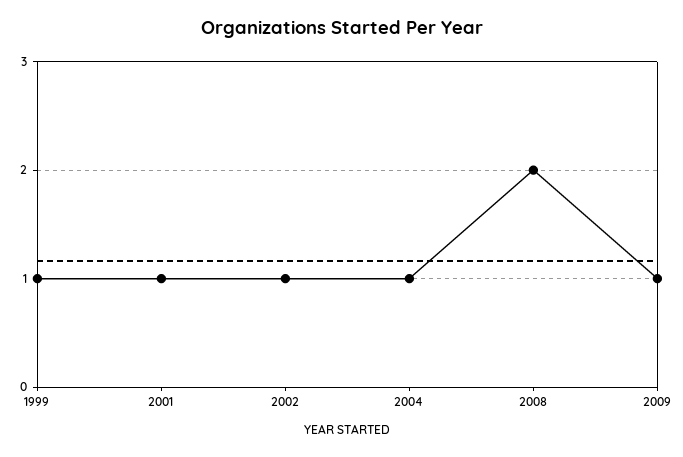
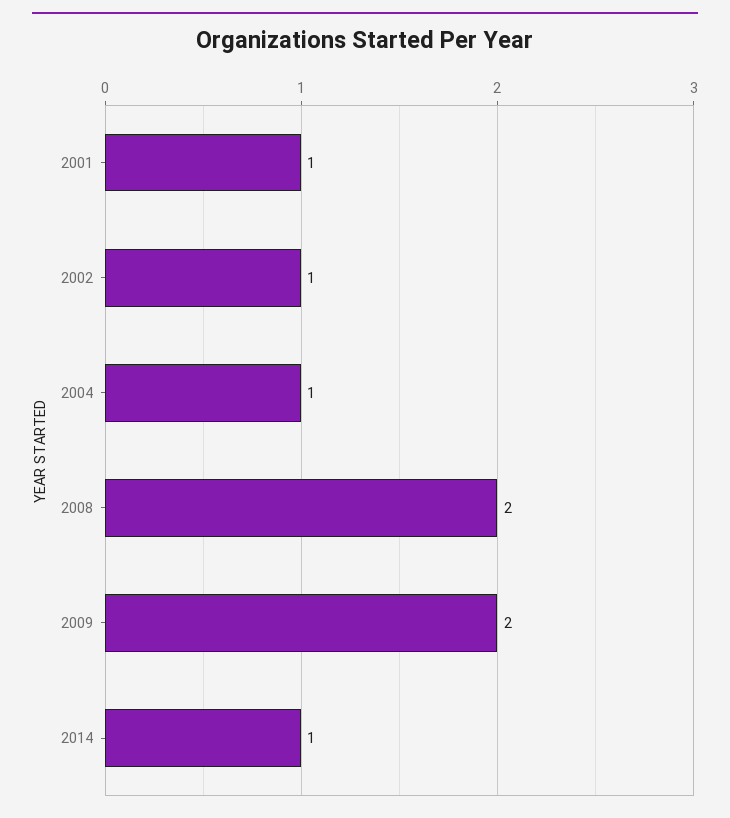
1999: 1 -> none
2009: 1 -> 2
2014: none -> 1

